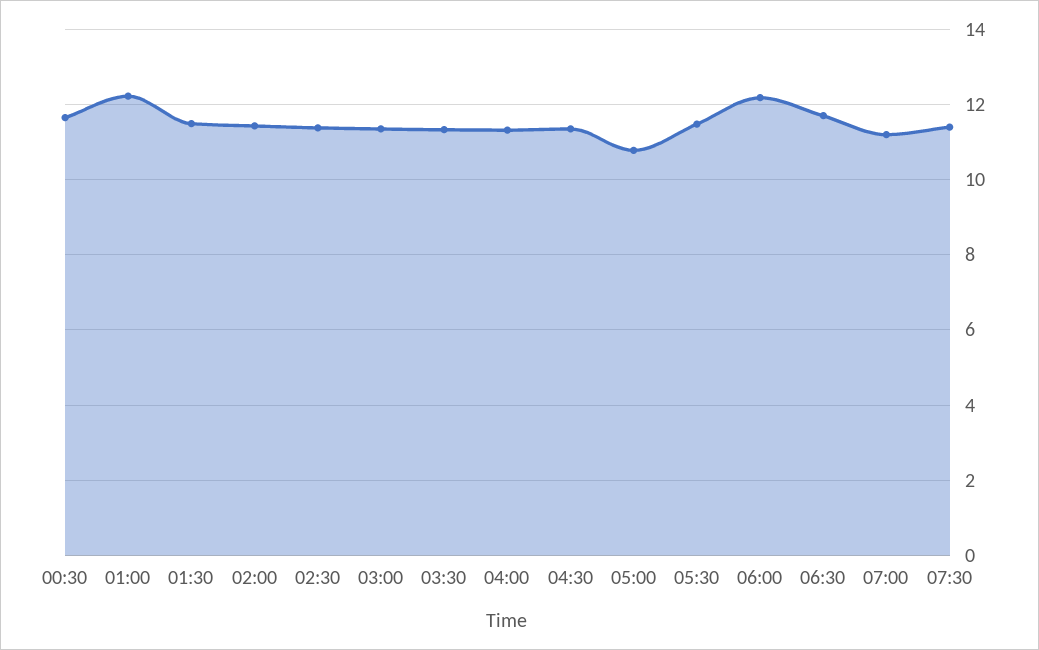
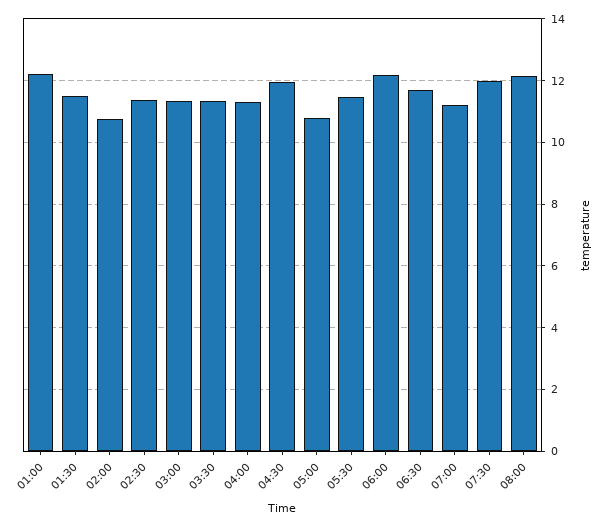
00:30: 11.6 -> none
02:00: 11.4 -> 10.8
04:30: 11.4 -> 12
07:30: 11.4 -> 12
08:00: none -> 12.2

